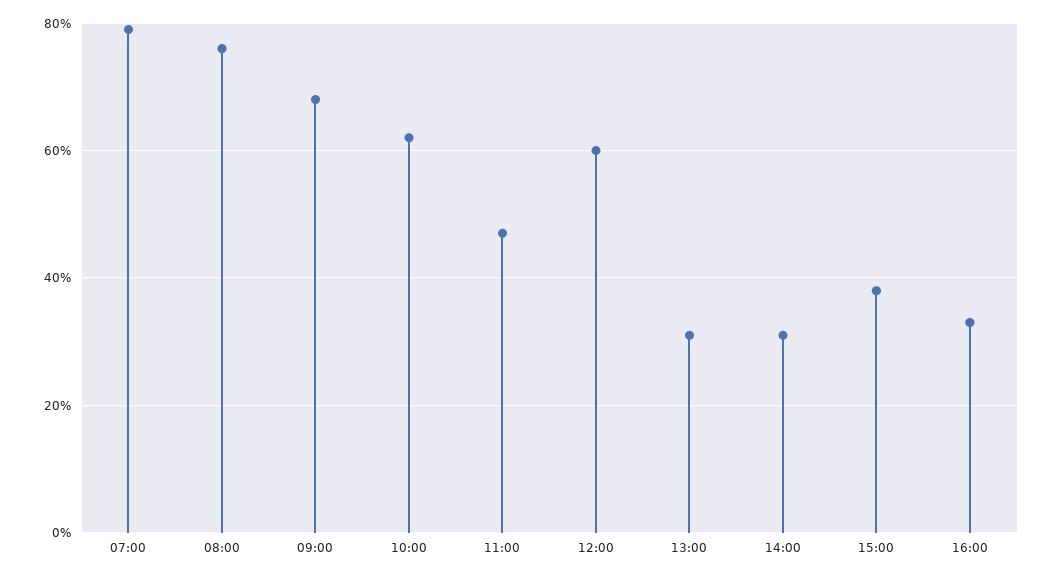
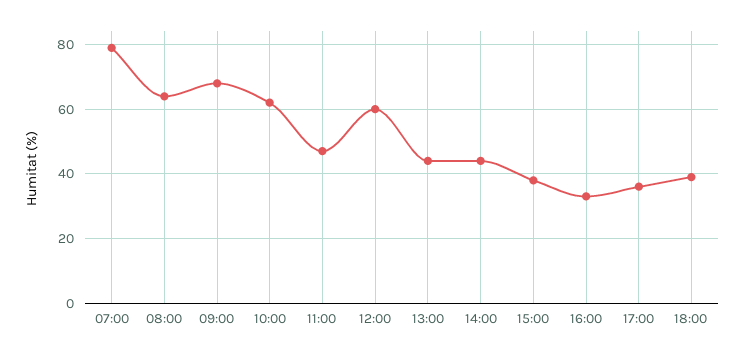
08:00: 75 -> 65
13:00: 30 -> 45
14:00: 30 -> 45
17:00: none -> 35
18:00: none -> 40

